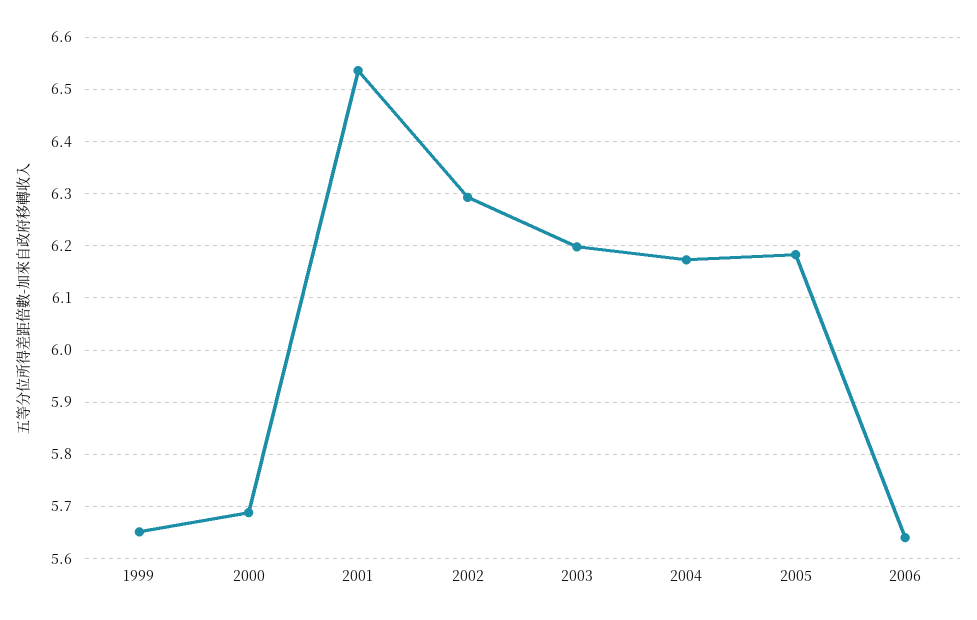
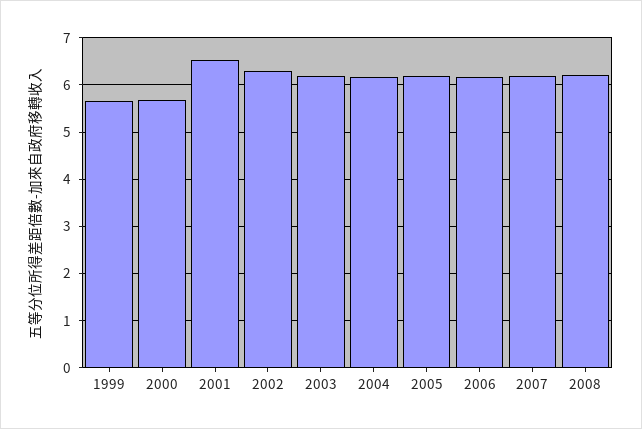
2006: 5.64 -> 6.2
2007: none -> 6.2
2008: none -> 6.2

